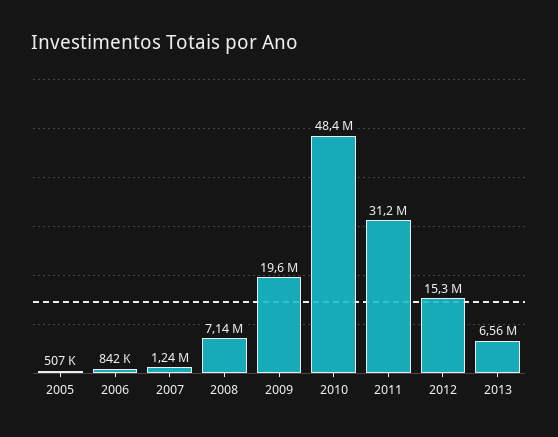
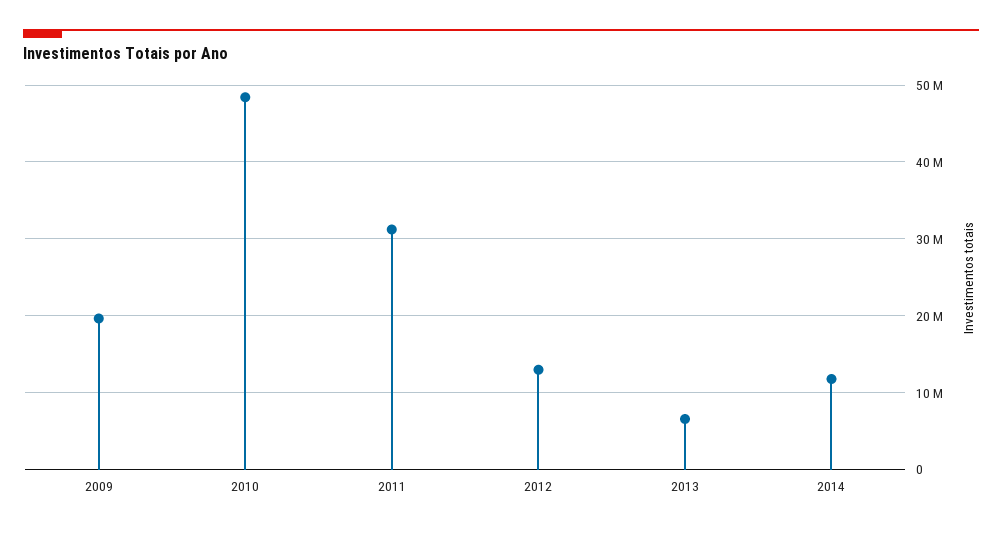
2005: 507000 -> none
2006: 842000 -> none
2007: 1240000 -> none
2008: 7140000 -> none
2012: 15300000 -> 13000000
2014: none -> 12000000

